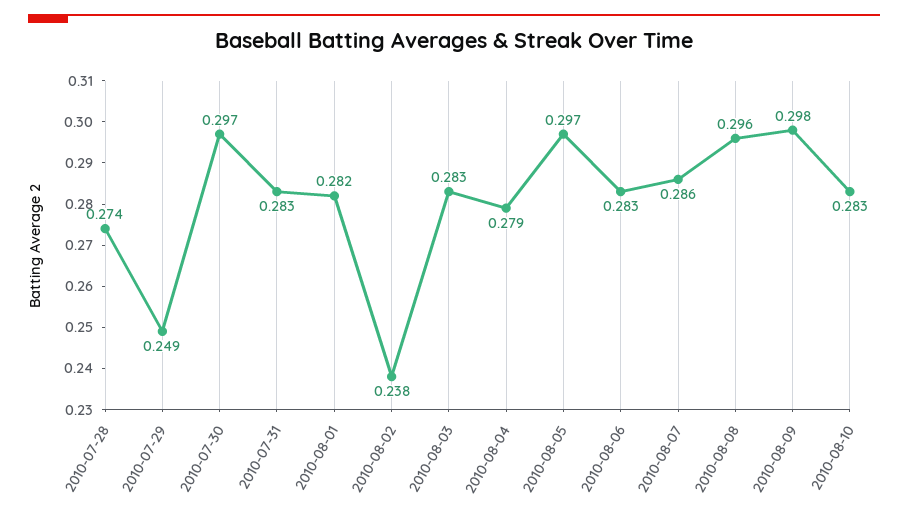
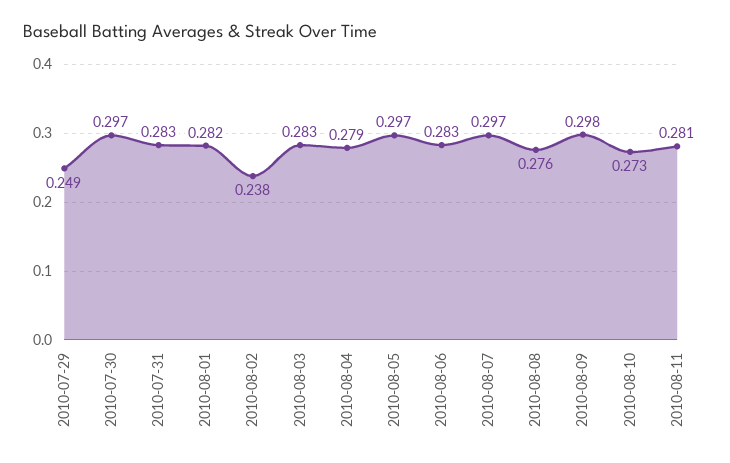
2010-07-28: 0.274 -> none
2010-08-07: 0.286 -> 0.297
2010-08-08: 0.296 -> 0.276
2010-08-10: 0.283 -> 0.273
2010-08-11: none -> 0.281

